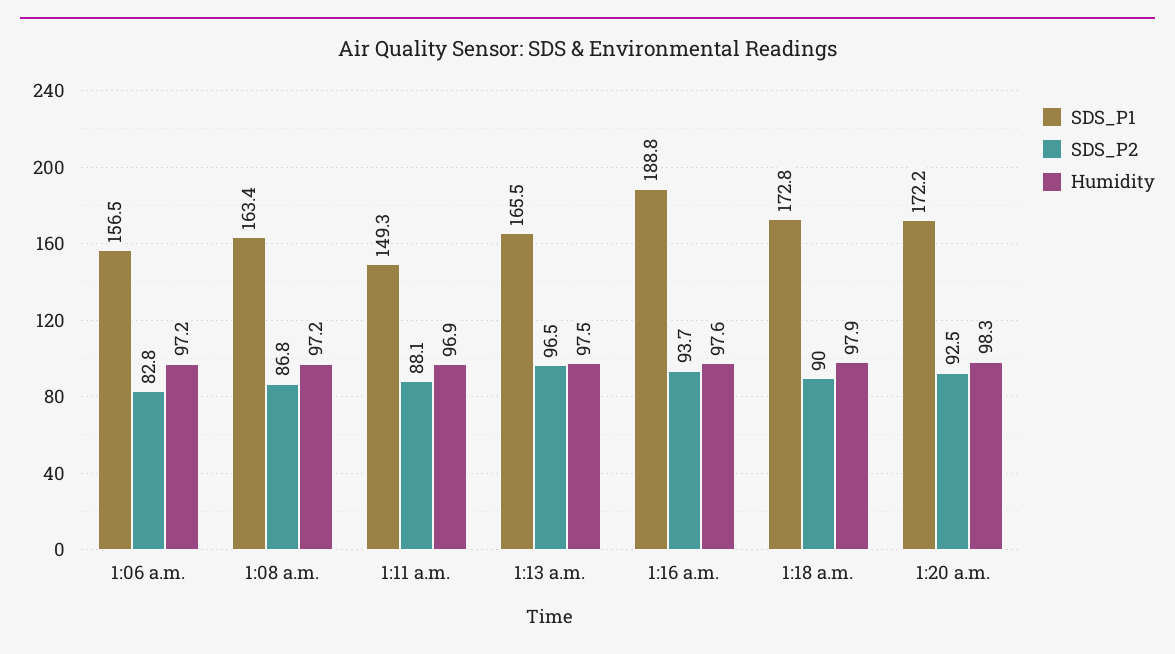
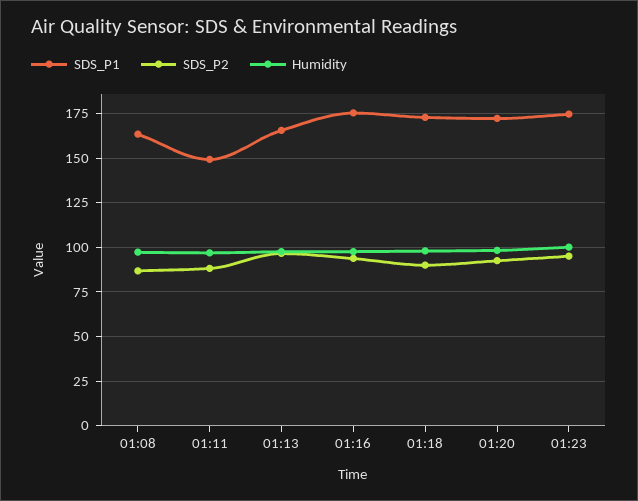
SDS_P1, 1:06 a.m.: 156.5 -> none
SDS_P2, 1:06 a.m.: 82.8 -> none
Humidity, 1:06 a.m.: 97.2 -> none
SDS_P1, 1:16 a.m.: 188.8 -> 175
SDS_P1, 01:23: none -> 175
SDS_P2, 01:23: none -> 95
Humidity, 01:23: none -> 100

